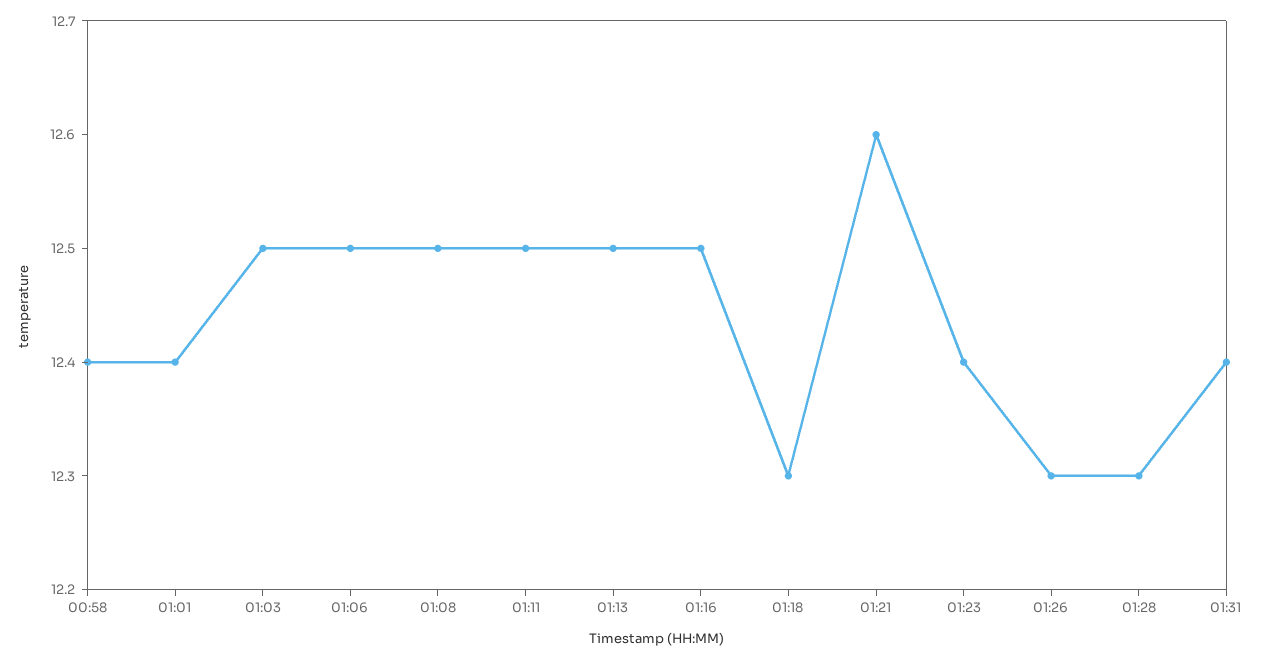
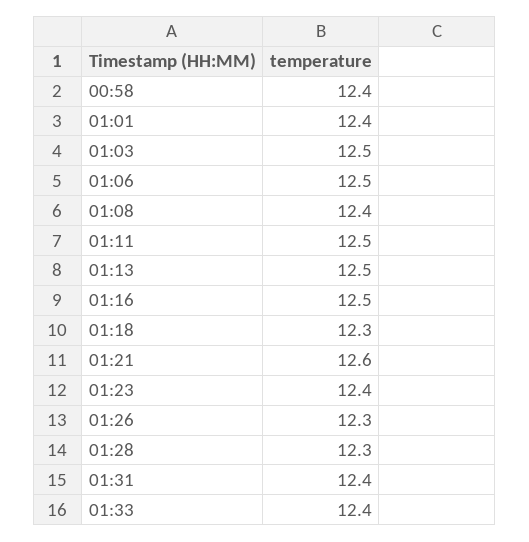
01:08: 12.5 -> 12.4
01:33: none -> 12.4

